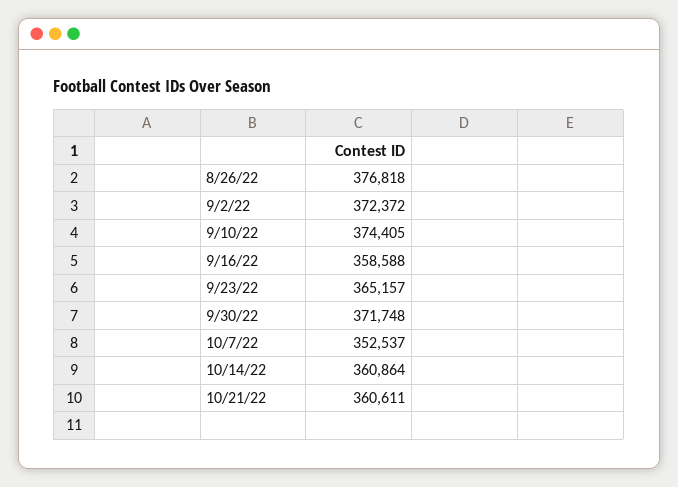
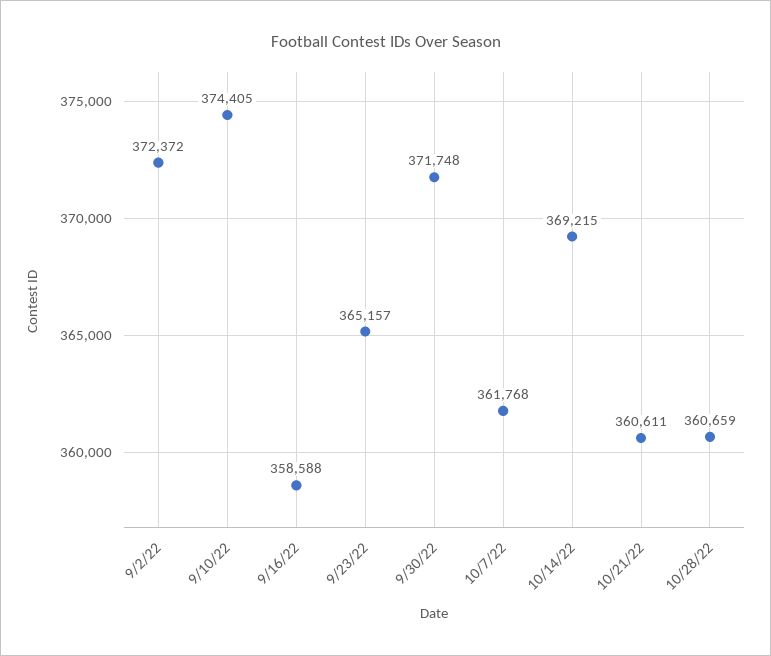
8/26/22: 376818 -> none
10/7/22: 352537 -> 361768
10/14/22: 360864 -> 369215
10/28/22: none -> 360659

